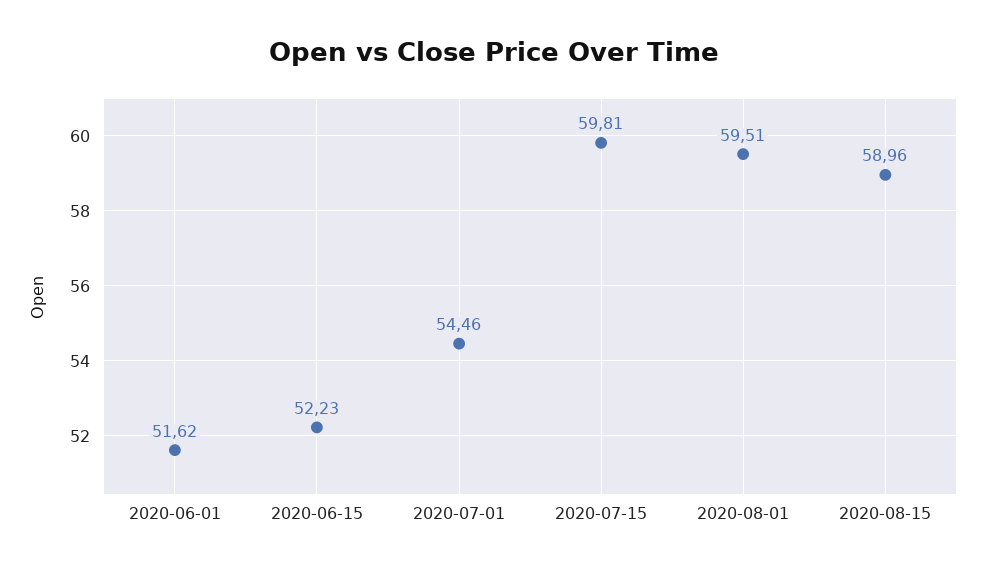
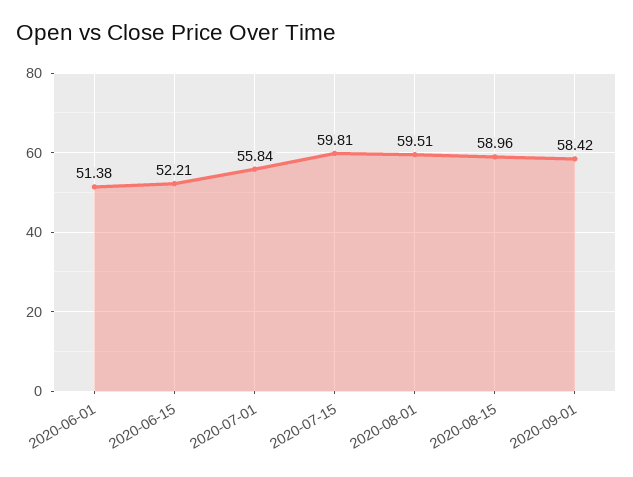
2020-06-01: 51.62 -> 51.38
2020-06-15: 52.23 -> 52.21
2020-07-01: 54.46 -> 55.84
2020-09-01: none -> 58.42

